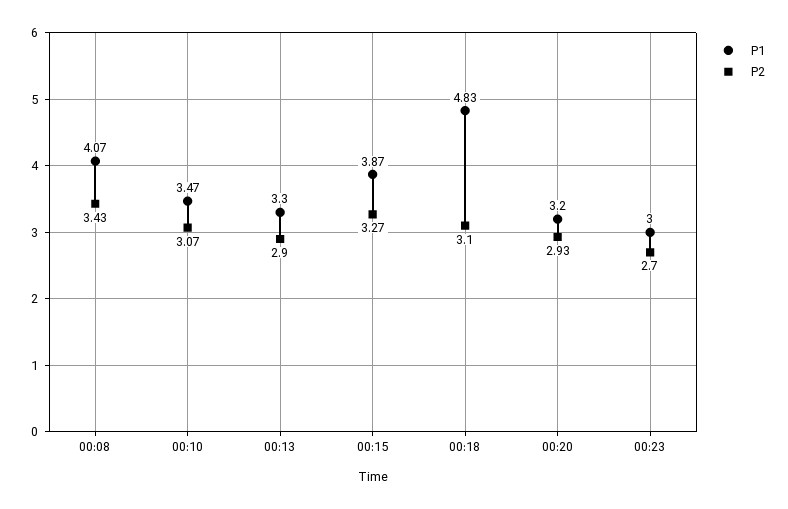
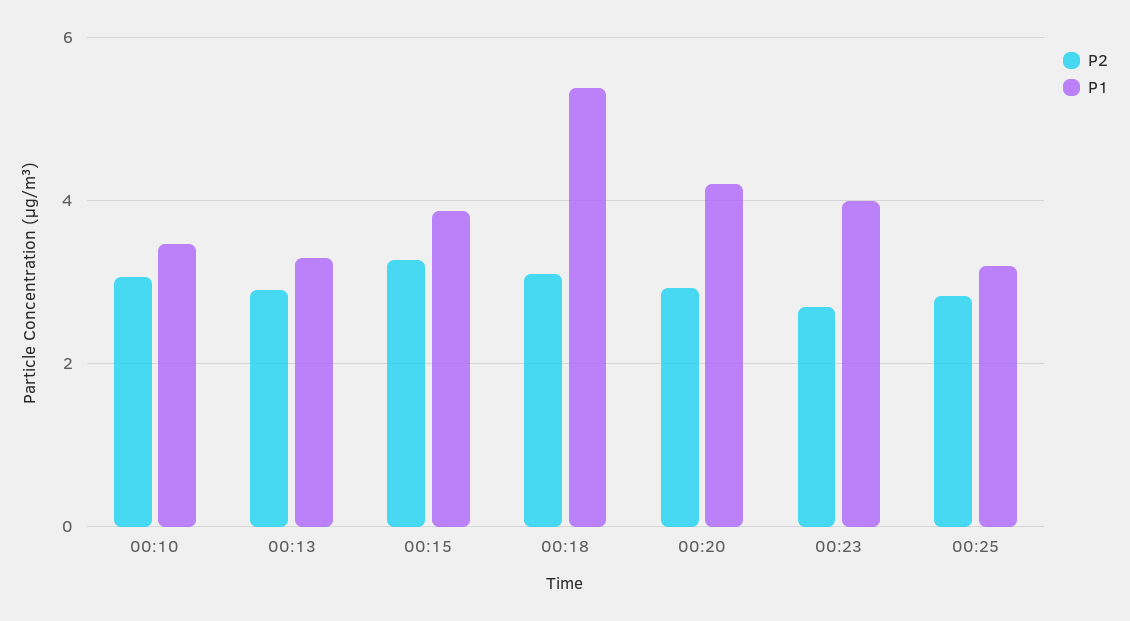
P1, 00:08: 4.07 -> none
P2, 00:08: 3.43 -> none
P1, 00:18: 4.83 -> 5.4
P1, 00:20: 3.2 -> 4.2
P1, 00:23: 3 -> 4
P2, 00:25: none -> 2.8
P1, 00:25: none -> 3.2

